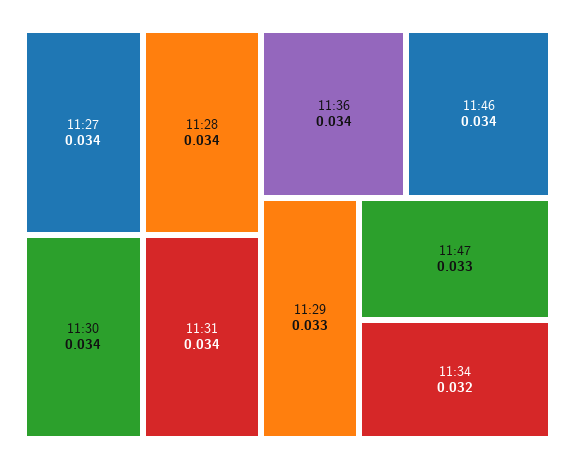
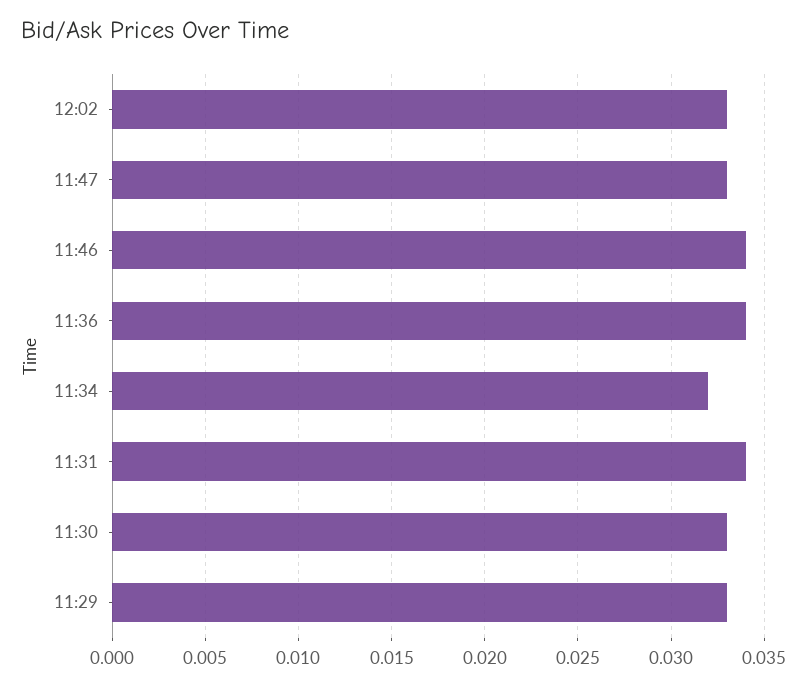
11:27: 0.034 -> none
11:28: 0.034 -> none
11:30: 0.034 -> 0.033
12:02: none -> 0.033

